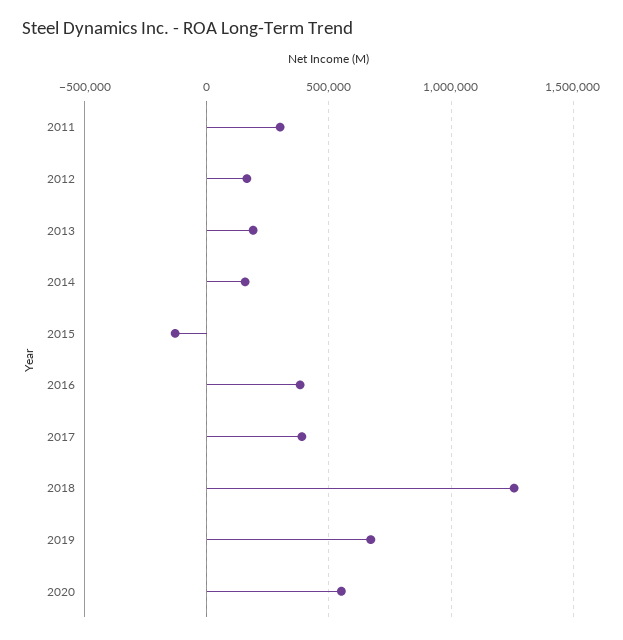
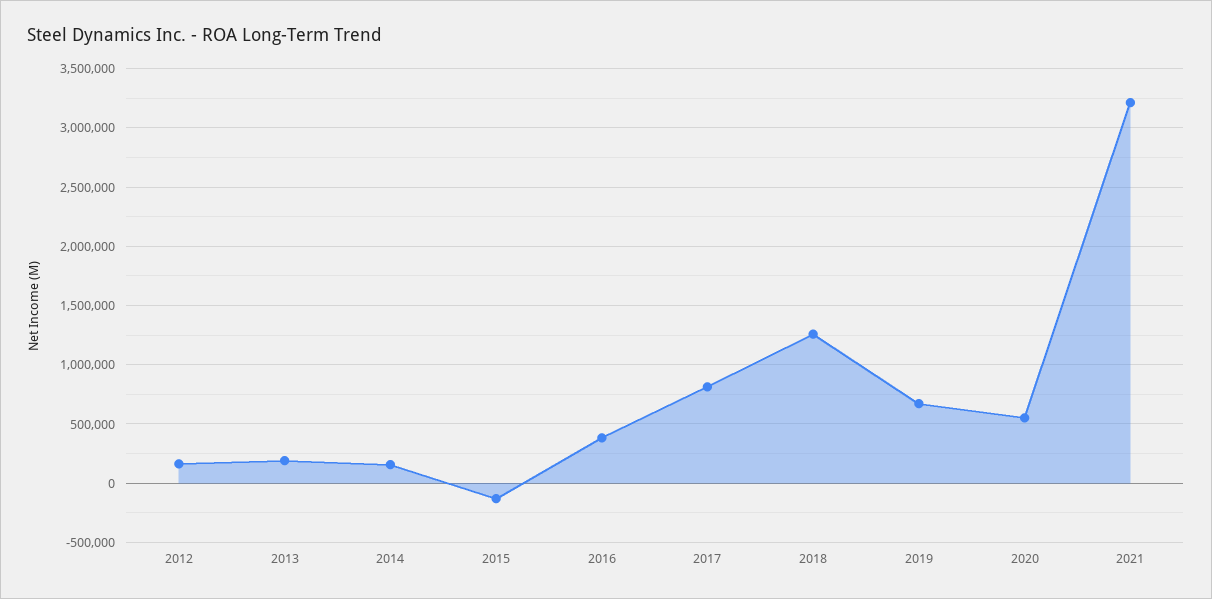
2011: 300000 -> none
2017: 400000 -> 800000
2021: none -> 3200000

